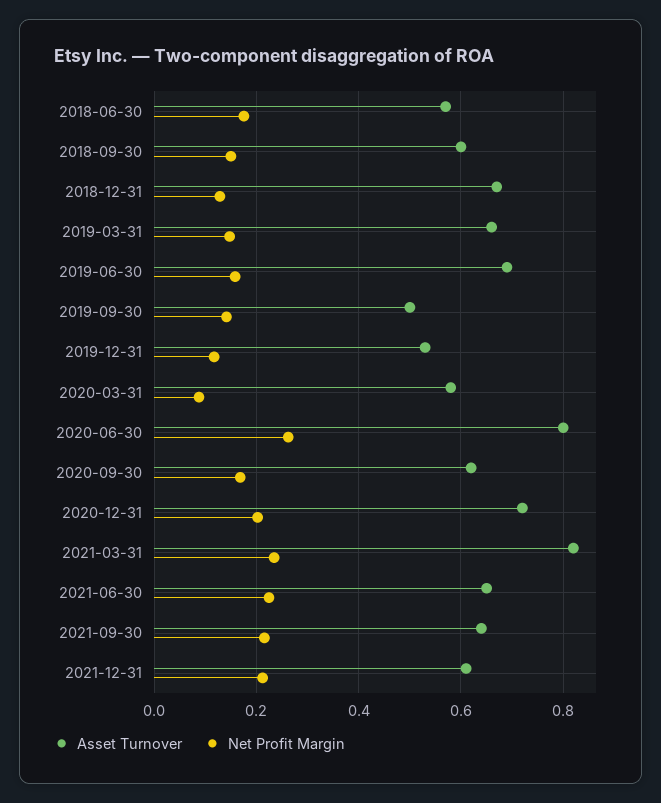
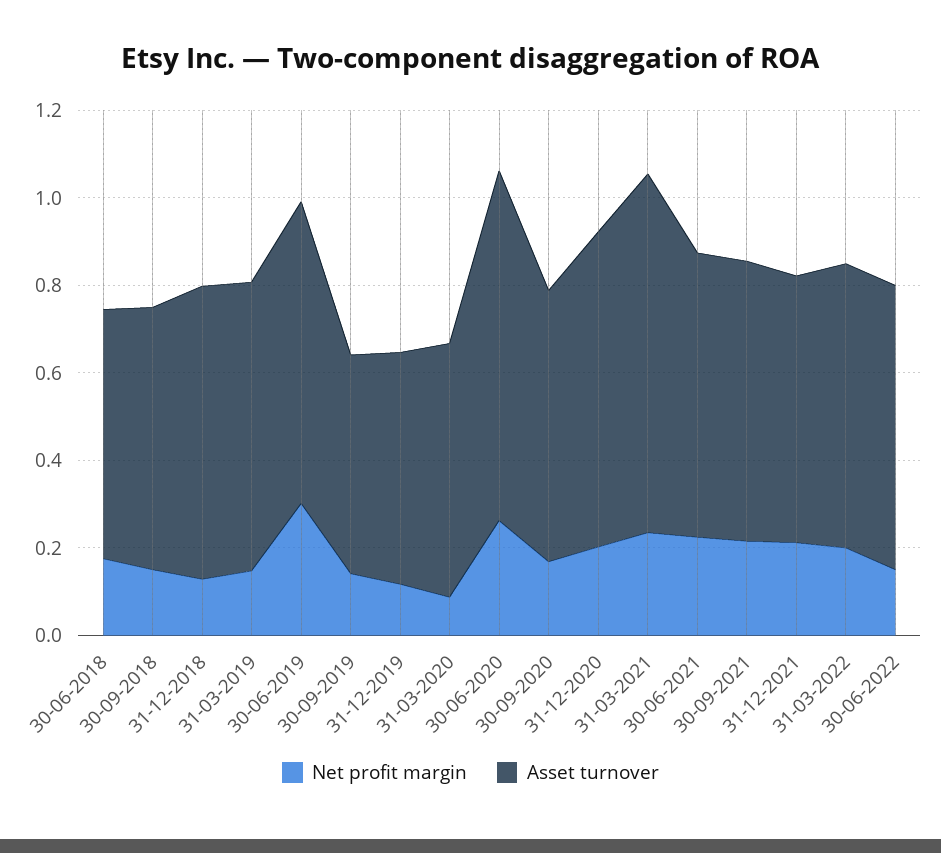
Net Profit Margin, 2019-06-30: 0.16 -> 0.3
Net Profit Margin, 31-03-2022: none -> 0.2
Asset Turnover, 31-03-2022: none -> 0.65
Net Profit Margin, 30-06-2022: none -> 0.15
Asset Turnover, 30-06-2022: none -> 0.65

